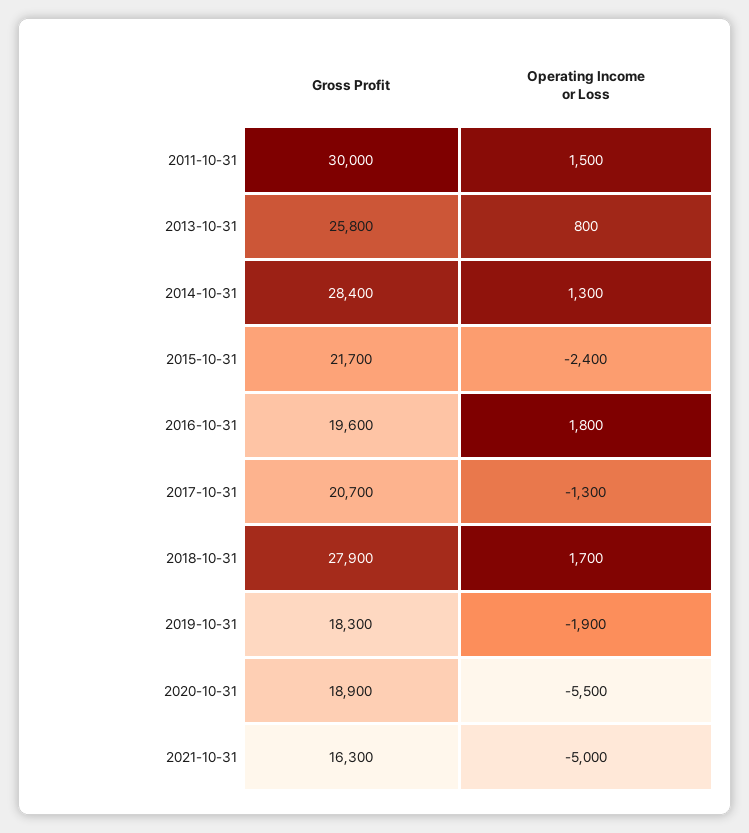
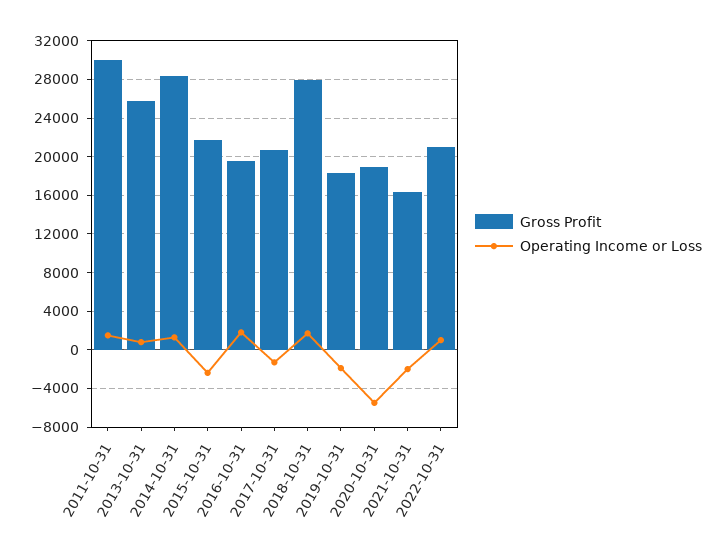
Operating Income or Loss, 2021-10-31: -5000 -> -2000
Gross Profit, 2022-10-31: none -> 21000
Operating Income or Loss, 2022-10-31: none -> 1000

